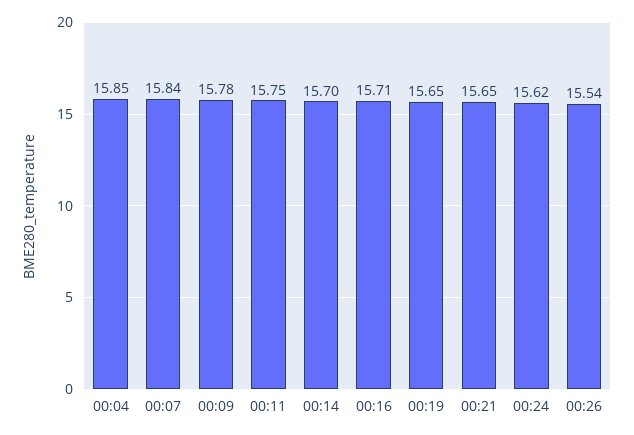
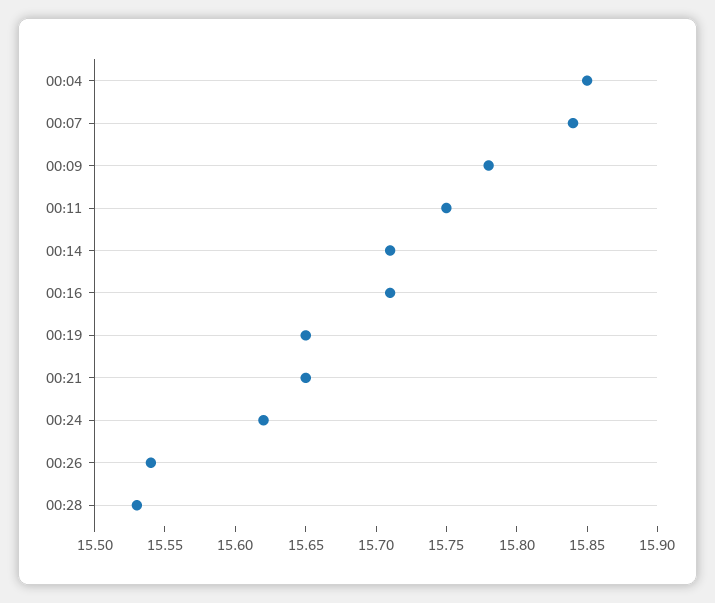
00:14: 15.7 -> 15.71
00:28: none -> 15.53

